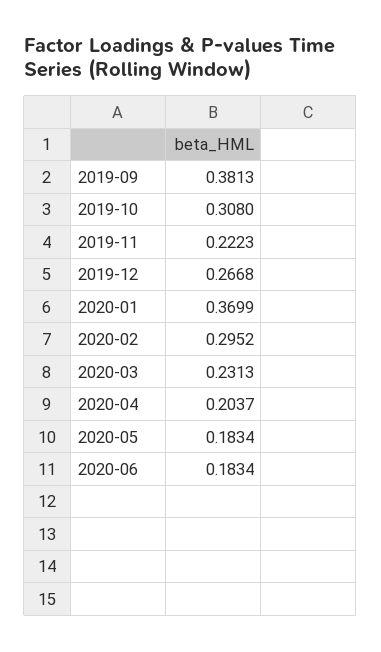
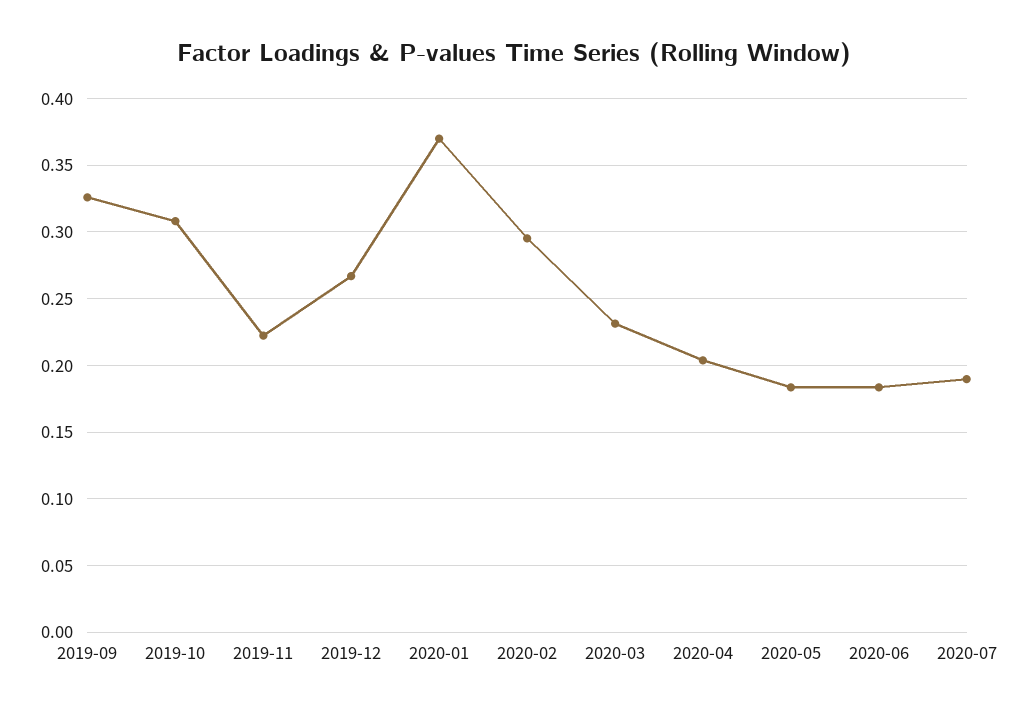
2019-09: 0.3813 -> 0.325
2020-07: none -> 0.19

